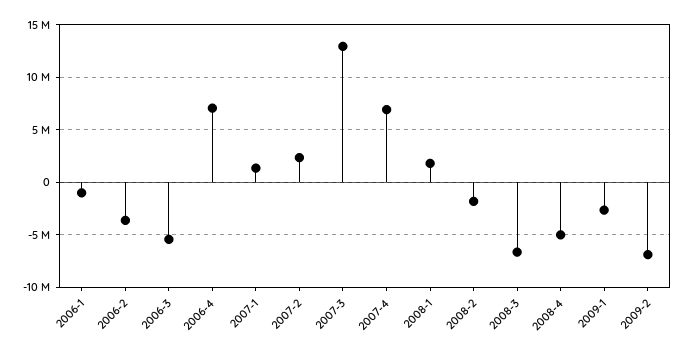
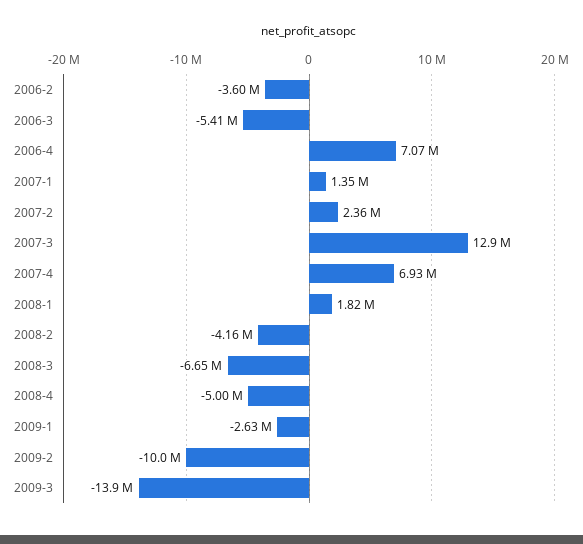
2006-1: -1000000 -> none
2008-2: -2000000 -> -4160000
2009-2: -7000000 -> -10000000
2009-3: none -> -13900000

